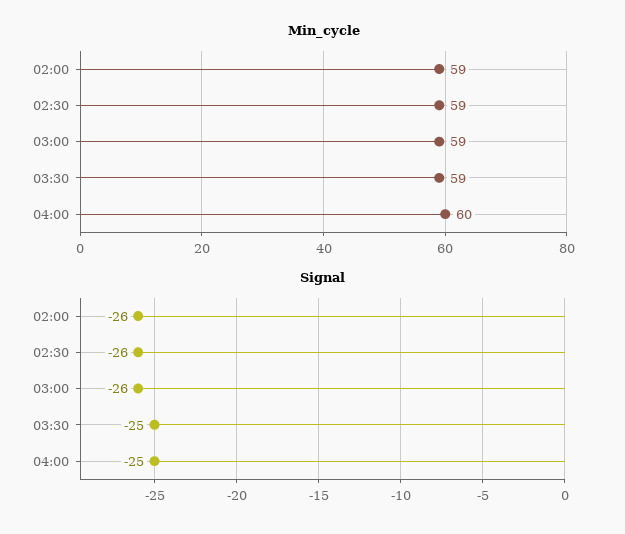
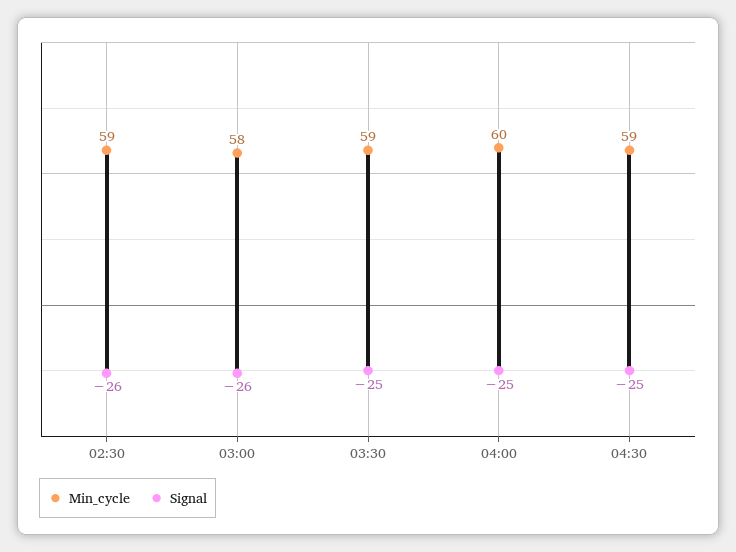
Min_cycle, 02:00: 59 -> none
Min_cycle, 03:00: 59 -> 58
Signal, 02:00: -26 -> none
Min_cycle, 04:30: none -> 59
Signal, 04:30: none -> -25

